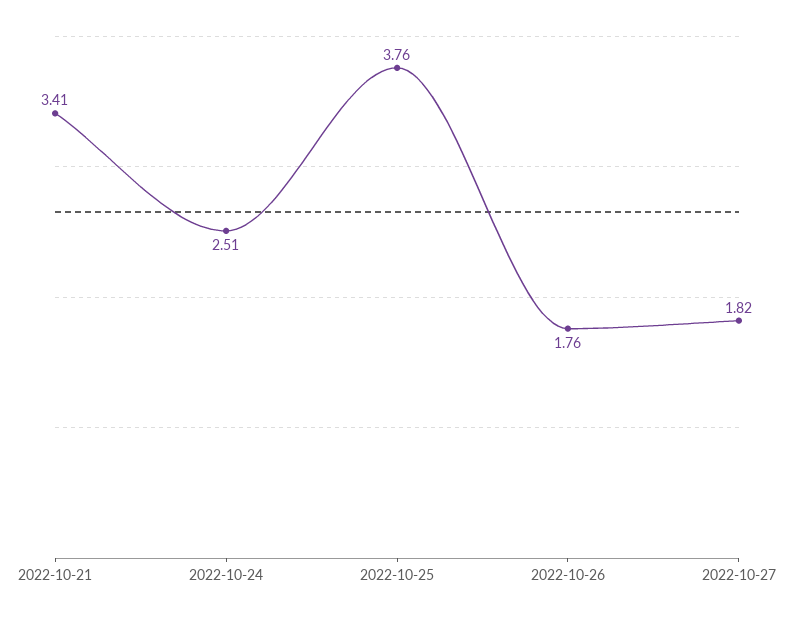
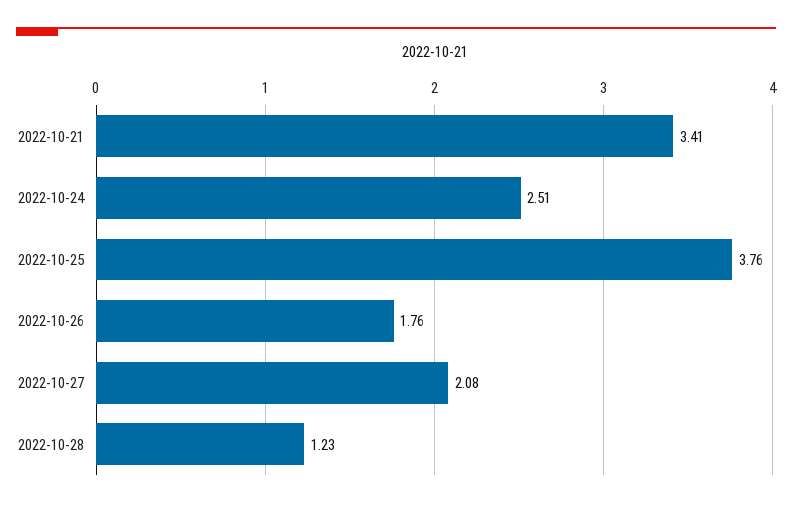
2022-10-27: 1.82 -> 2.08
2022-10-28: none -> 1.23

